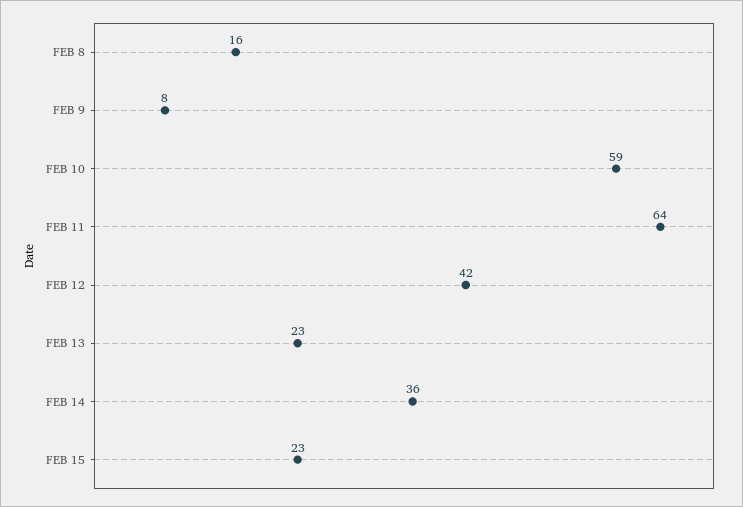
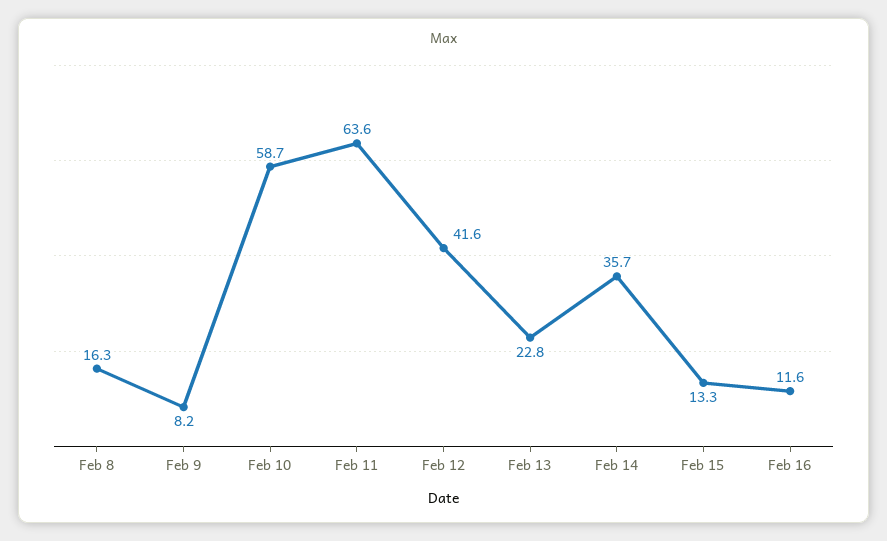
FEB 15: 23 -> 13.3
Feb 16: none -> 11.6

